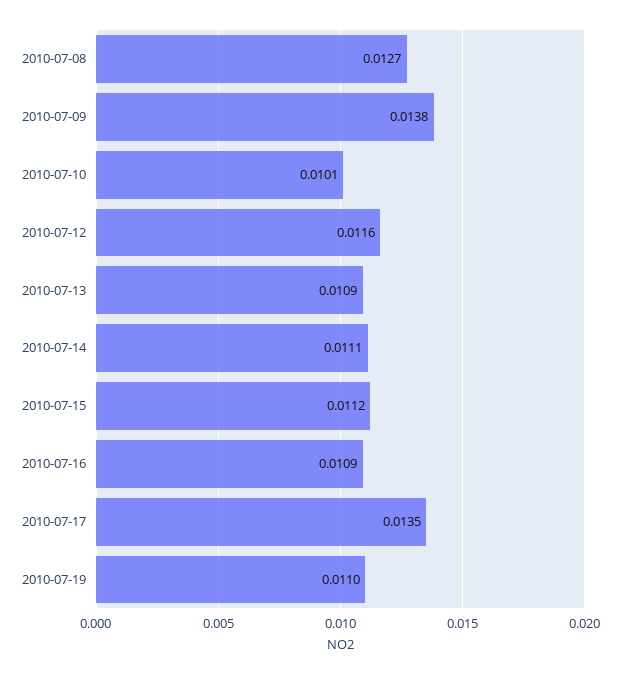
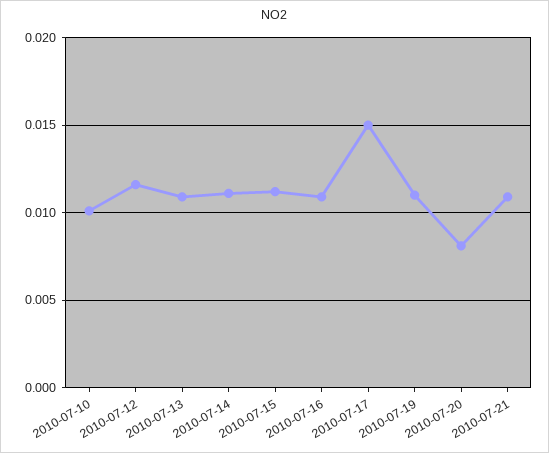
2010-07-08: 0.0127 -> none
2010-07-09: 0.0138 -> none
2010-07-17: 0.0135 -> 0.015
2010-07-20: none -> 0.008
2010-07-21: none -> 0.011

